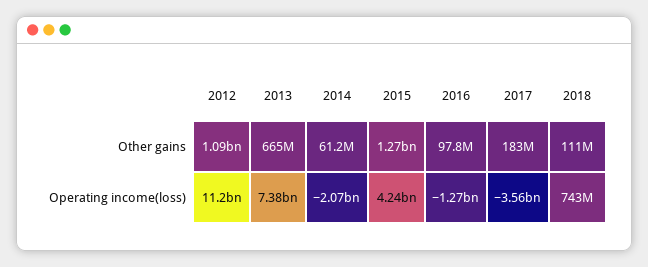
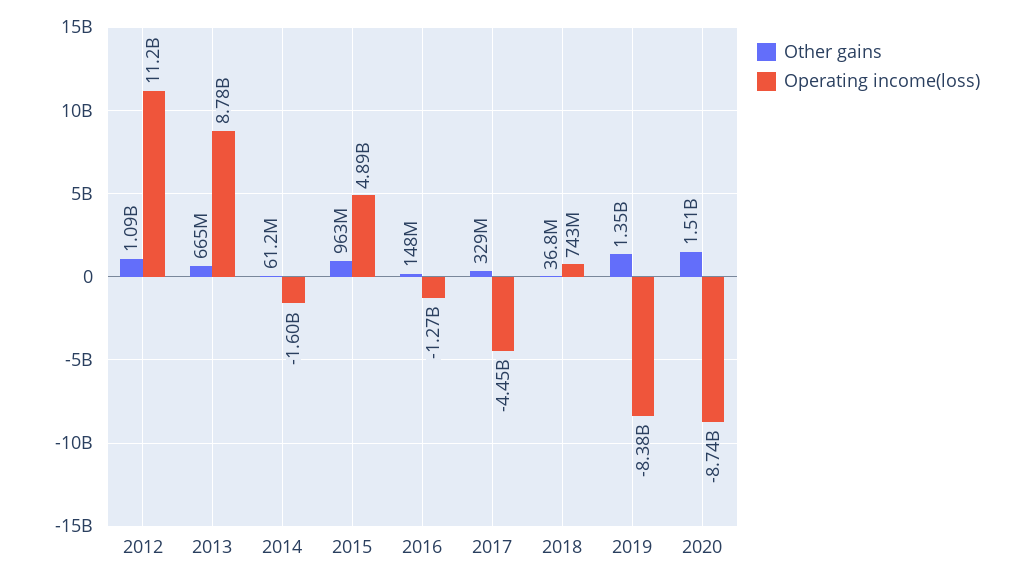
Other gains, 2015: 1270000000 -> 963000000
Other gains, 2016: 97800000 -> 148000000
Other gains, 2017: 183000000 -> 329000000
Other gains, 2018: 111000000 -> 36800000
Operating income(loss), 2013: 7380000000 -> 8780000000
Operating income(loss), 2014: -2070000000 -> -1600000000
Operating income(loss), 2015: 4240000000 -> 4890000000
Operating income(loss), 2017: -3560000000 -> -4450000000
Other gains, 2019: none -> 1350000000
Operating income(loss), 2019: none -> -8380000000
Other gains, 2020: none -> 1510000000
Operating income(loss), 2020: none -> -8740000000

